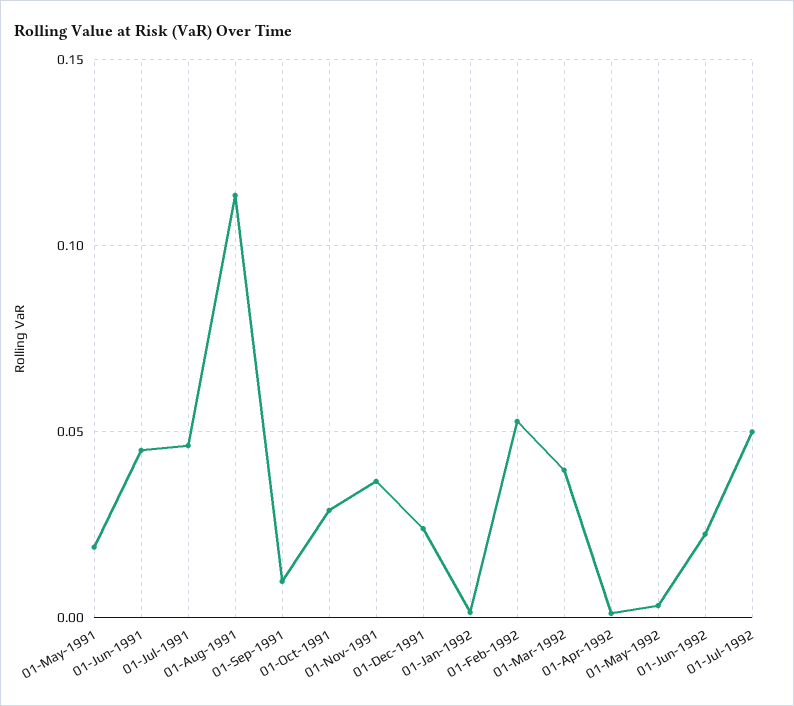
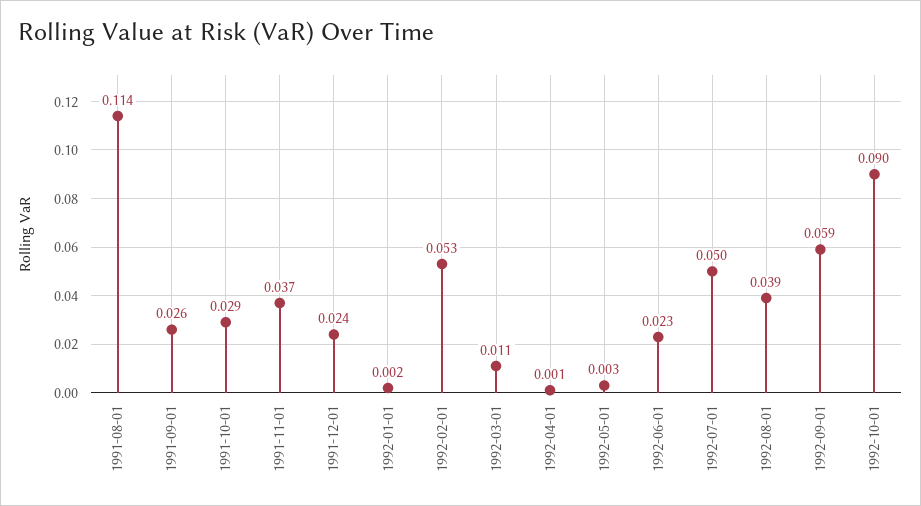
01-May-1991: 0.02 -> none
01-Jun-1991: 0.045 -> none
01-Jul-1991: 0.045 -> none
01-Sep-1991: 0.01 -> 0.026
01-Mar-1992: 0.04 -> 0.011
1992-08-01: none -> 0.039
1992-09-01: none -> 0.059
1992-10-01: none -> 0.09

